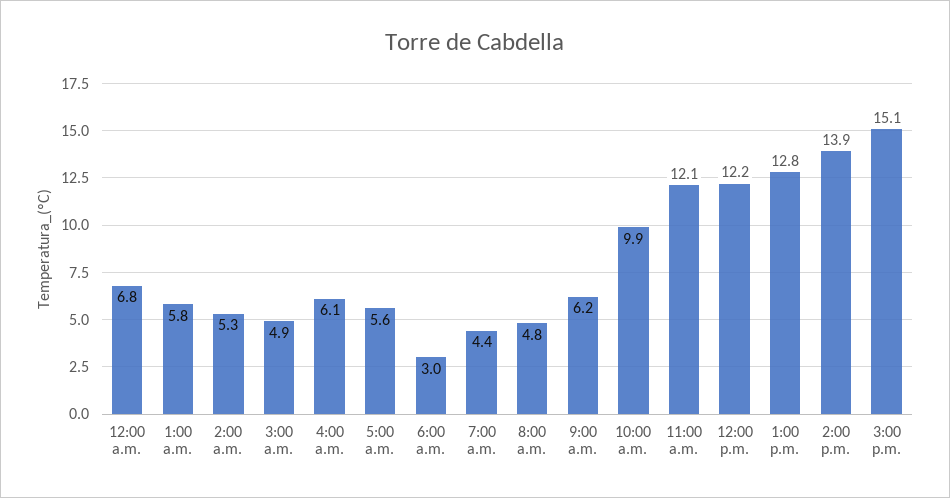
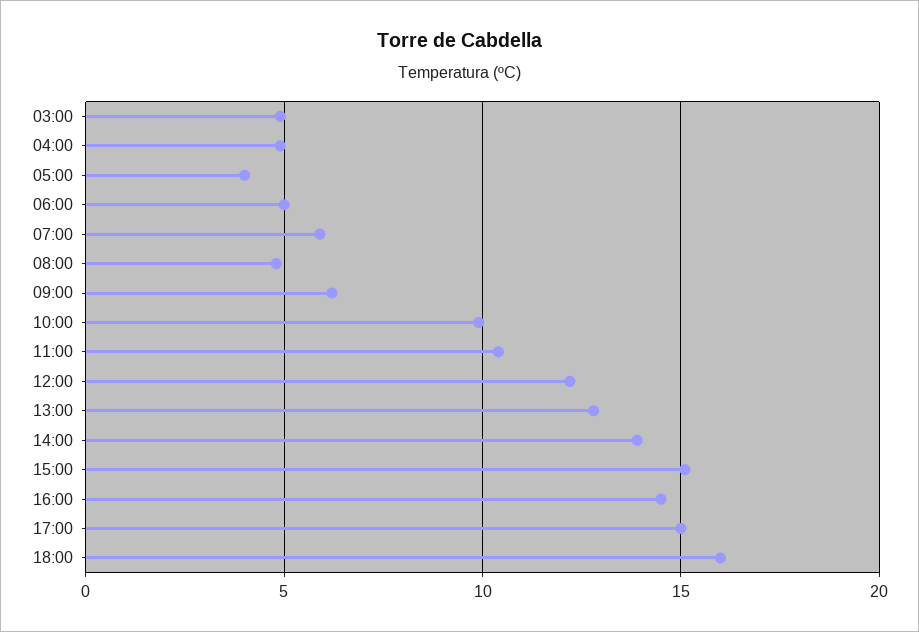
12:00 a.m.: 6.8 -> none
1:00 a.m.: 5.8 -> none
2:00 a.m.: 5.3 -> none
4:00 a.m.: 6.1 -> 5
5:00 a.m.: 5.6 -> 4
6:00 a.m.: 3 -> 5
7:00 a.m.: 4.4 -> 6
11:00 a.m.: 12.1 -> 10.5
16:00: none -> 14.5
17:00: none -> 15
18:00: none -> 16

